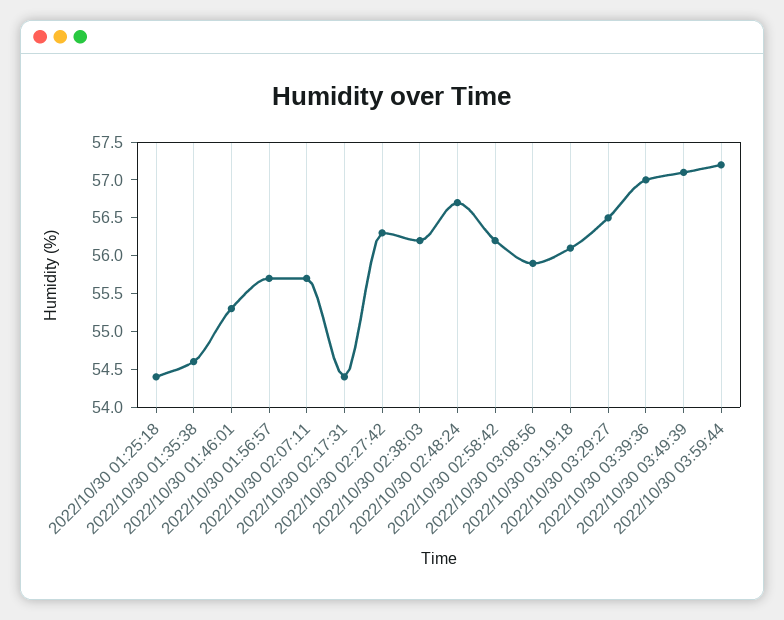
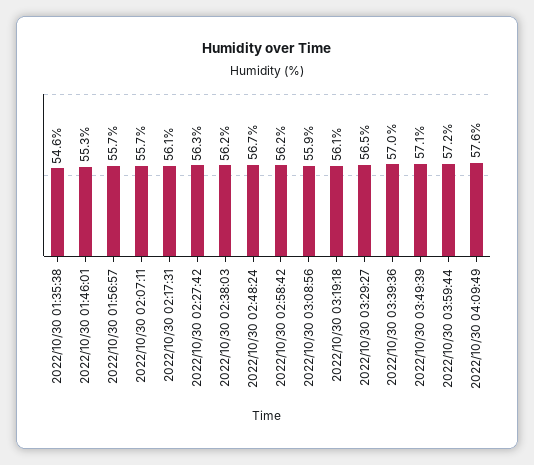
2022/10/30 01:25:18: 54.5 -> none
2022/10/30 02:17:31: 54.5 -> 56.1
2022/10/30 04:09:49: none -> 57.6

